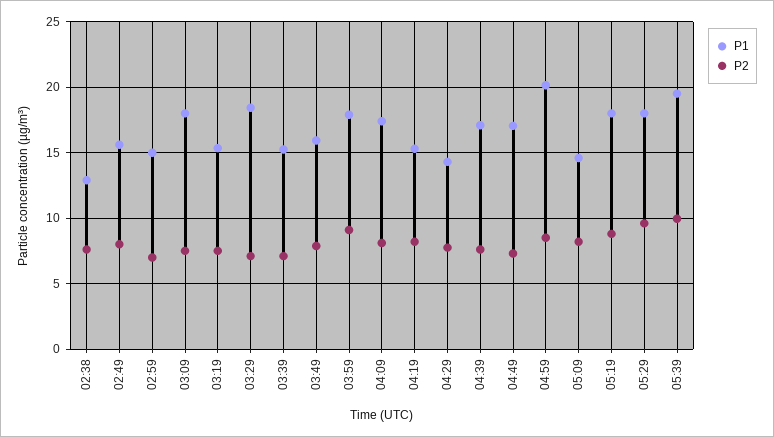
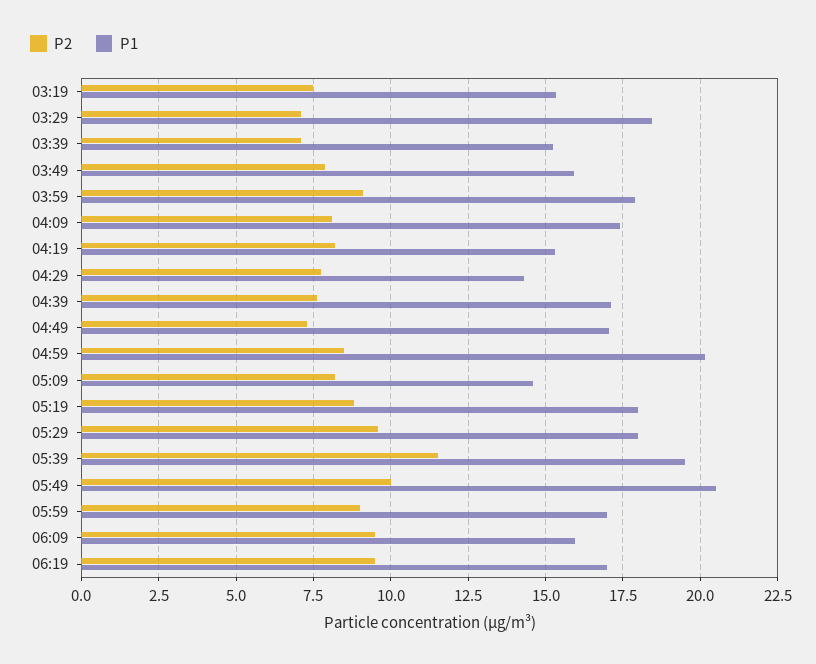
P1, 02:38: 13 -> none
P2, 02:38: 7.5 -> none
P1, 02:49: 15.5 -> none
P2, 02:49: 8 -> none
P1, 02:59: 15 -> none
P2, 02:59: 7 -> none
P1, 03:09: 18 -> none
P2, 03:09: 7.5 -> none
P2, 05:39: 10 -> 11.5
P2, 05:49: none -> 10
P1, 05:49: none -> 20.5
P2, 05:59: none -> 9
P1, 05:59: none -> 17
P2, 06:09: none -> 9.5
P1, 06:09: none -> 16
P2, 06:19: none -> 9.5
P1, 06:19: none -> 17

